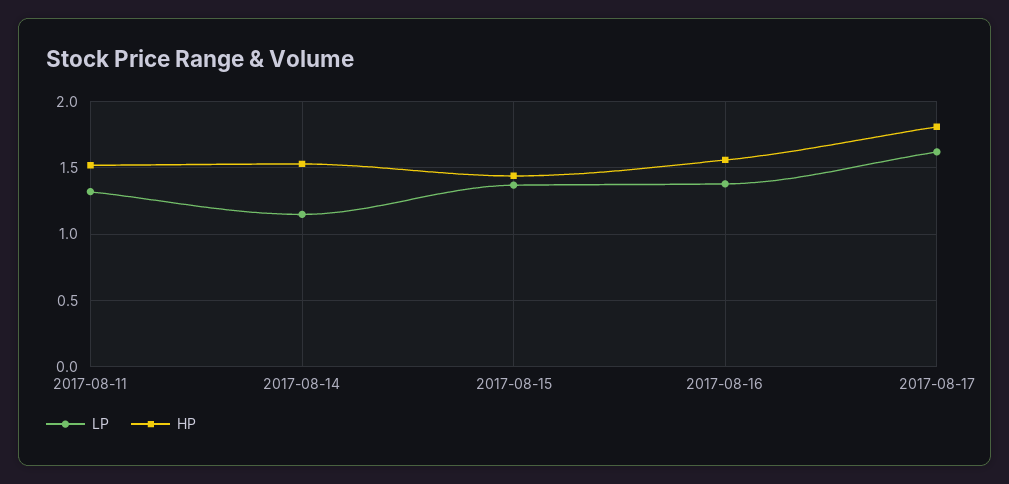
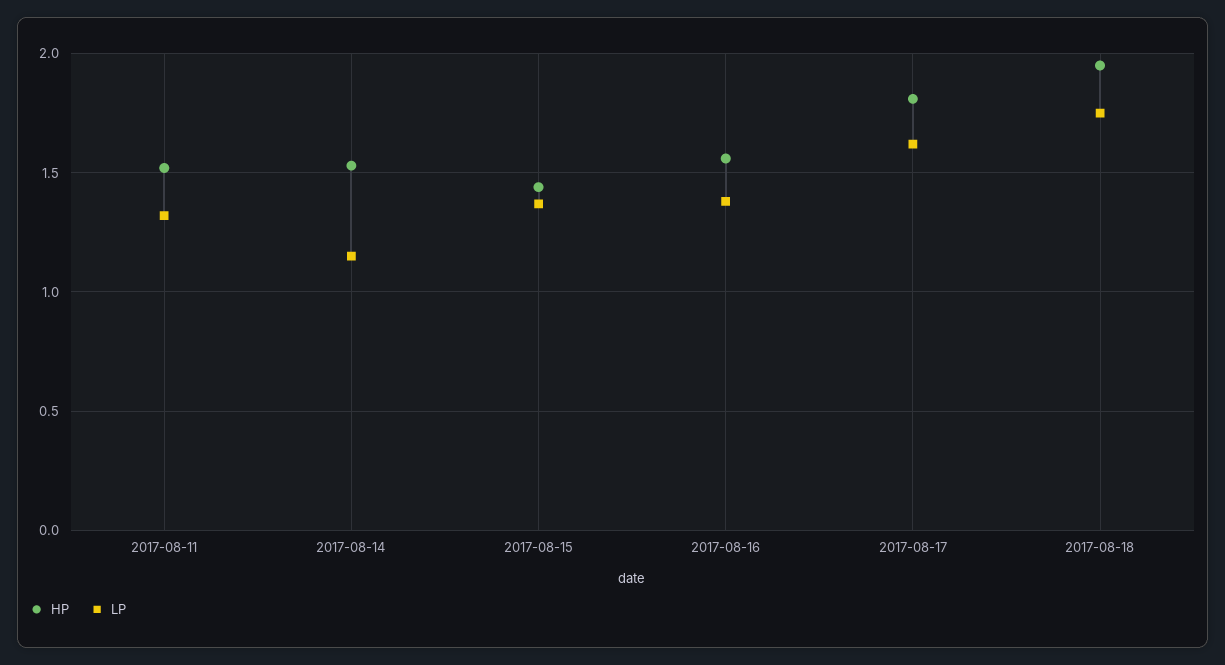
HP, 2017-08-18: none -> 1.95
LP, 2017-08-18: none -> 1.75

